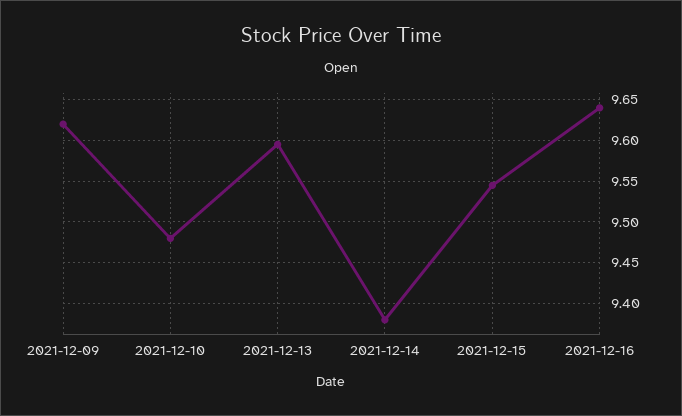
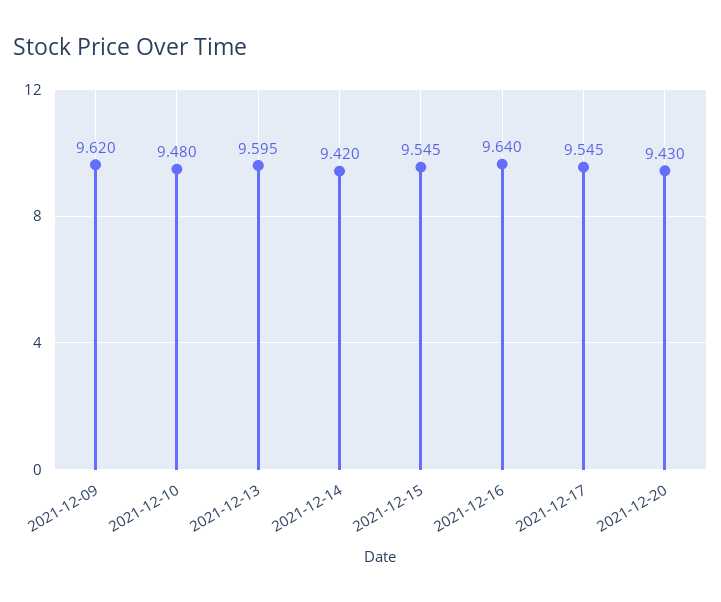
2021-12-14: 9.38 -> 9.42
2021-12-17: none -> 9.545
2021-12-20: none -> 9.43

